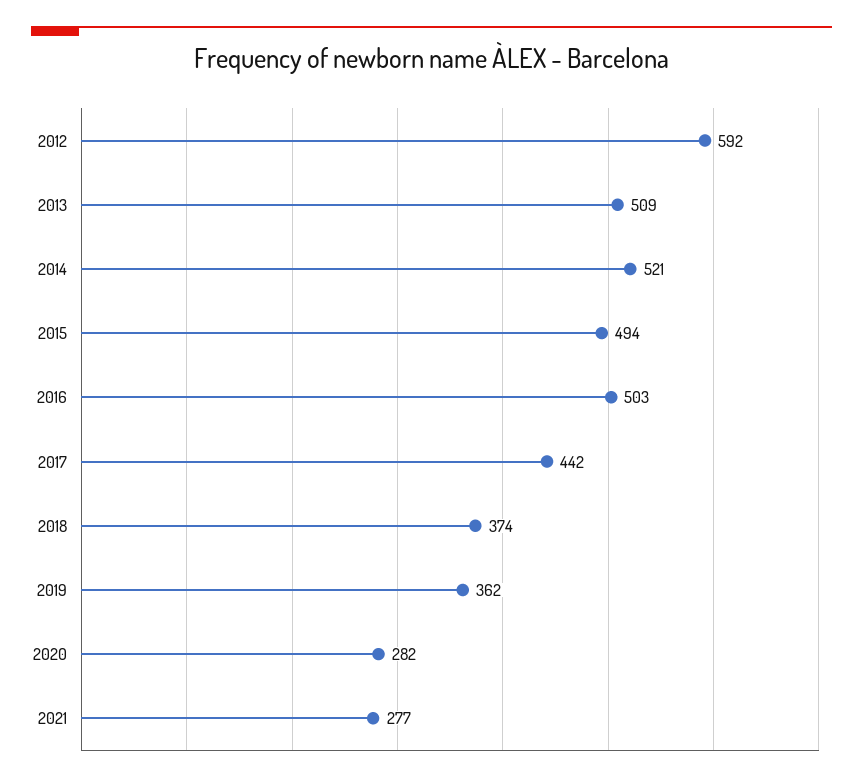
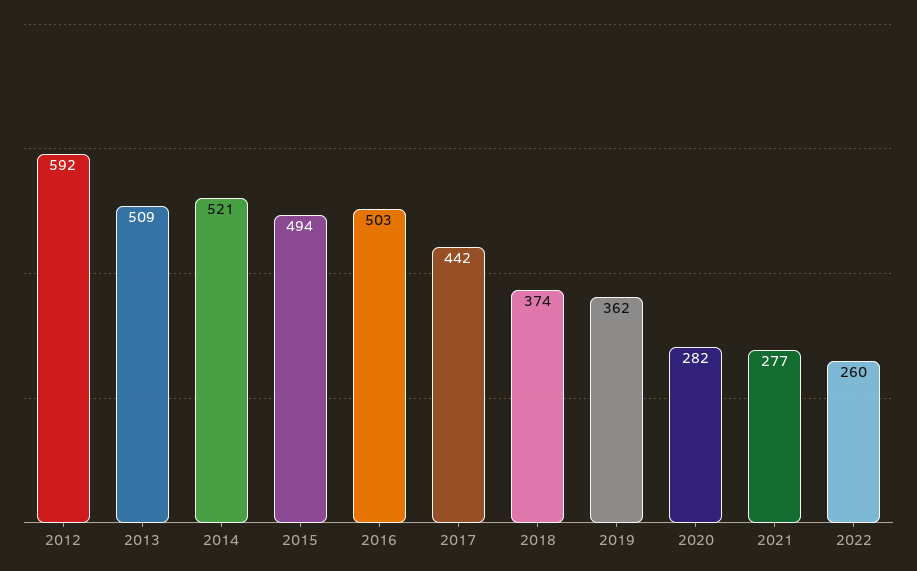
2022: none -> 260

